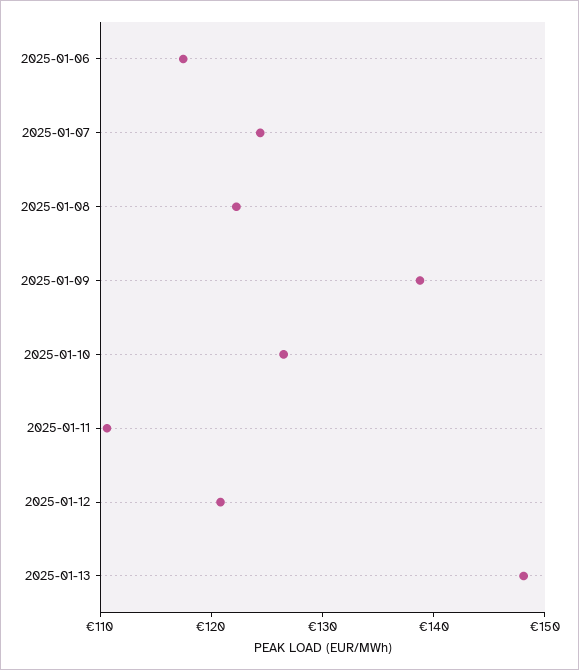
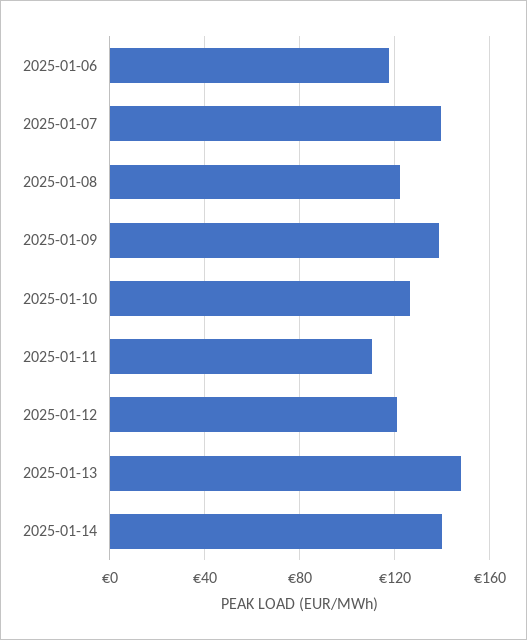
2025-01-07: 124 -> 140
2025-01-14: none -> 140

